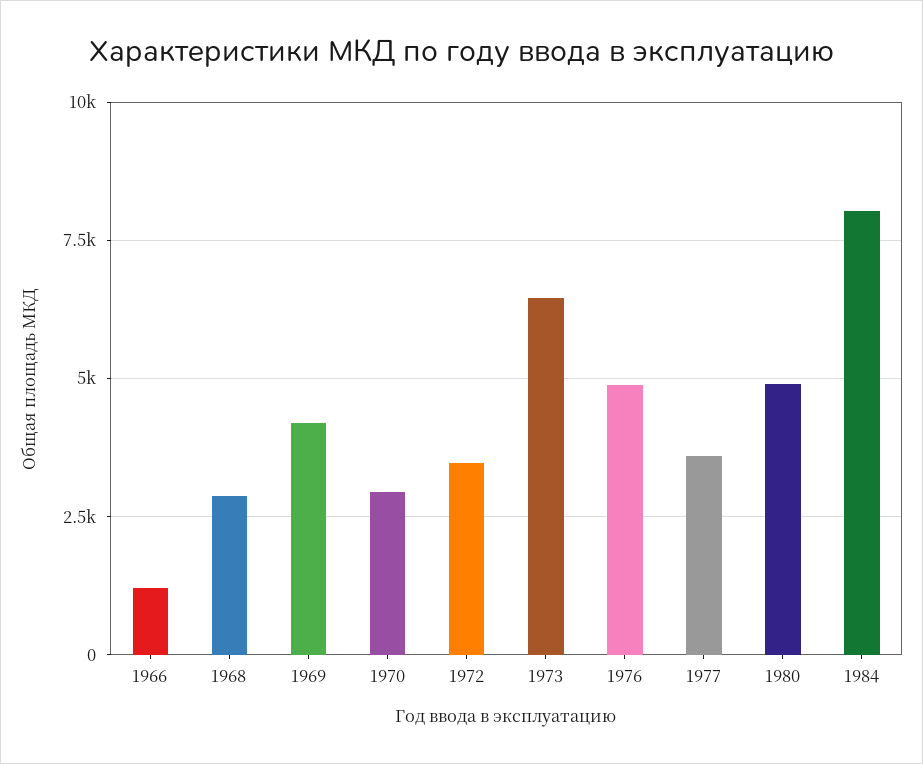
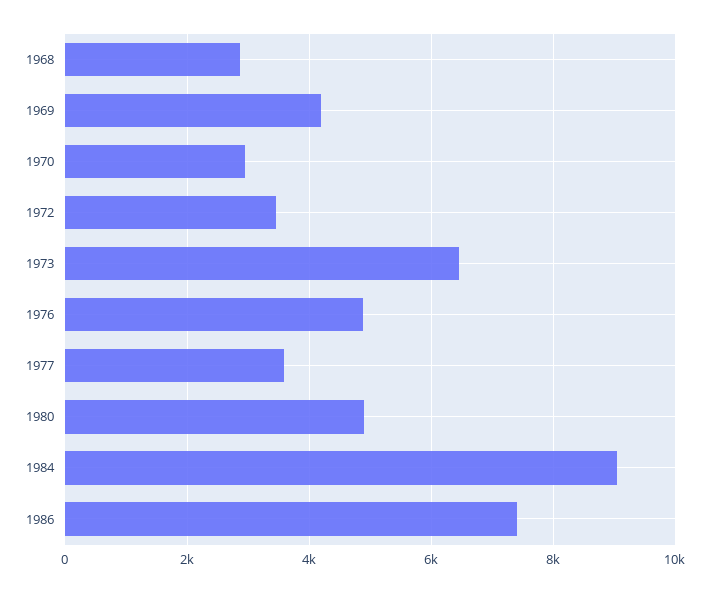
1966: 1250 -> none
1984: 8000 -> 9000
1986: none -> 7400

